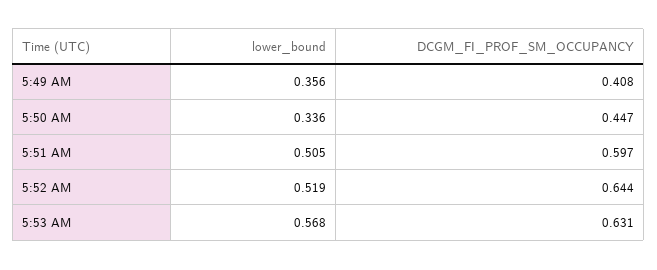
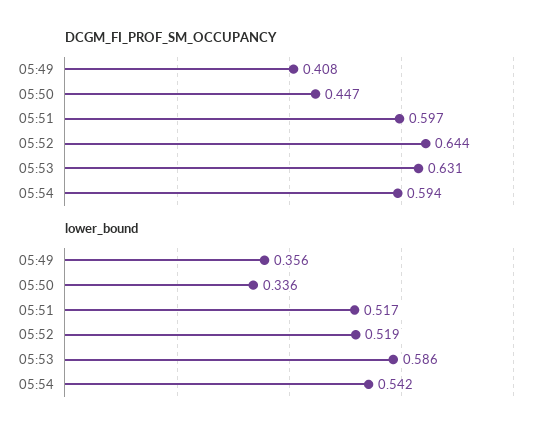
lower_bound, 5:51 AM: 0.505 -> 0.517
lower_bound, 5:53 AM: 0.568 -> 0.586
DCGM_FI_PROF_SM_OCCUPANCY, 05:54: none -> 0.594
lower_bound, 05:54: none -> 0.542

